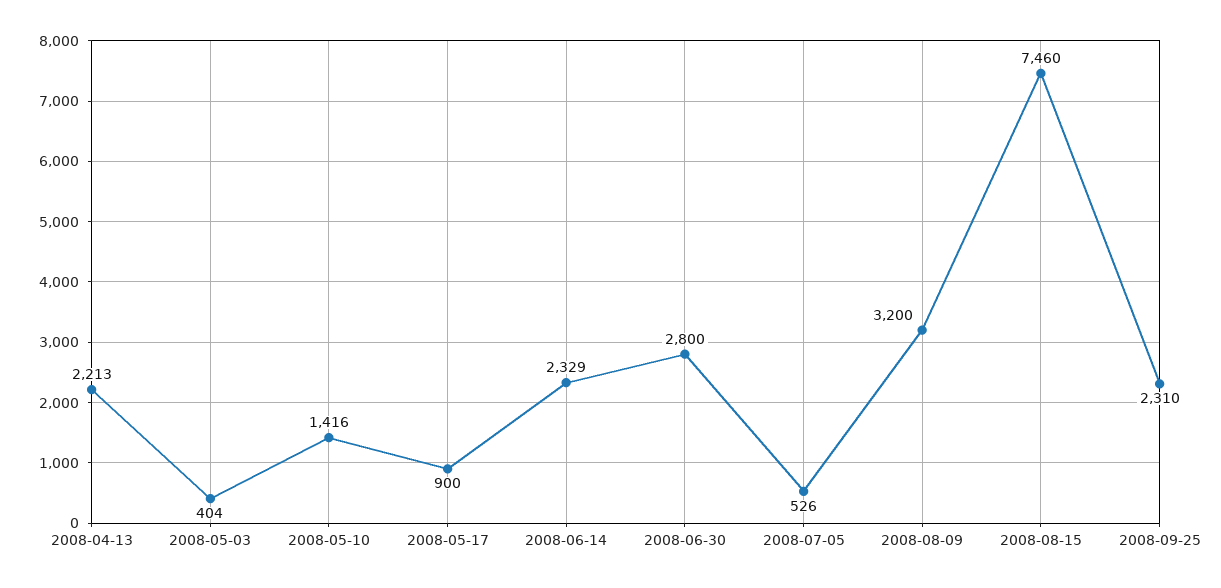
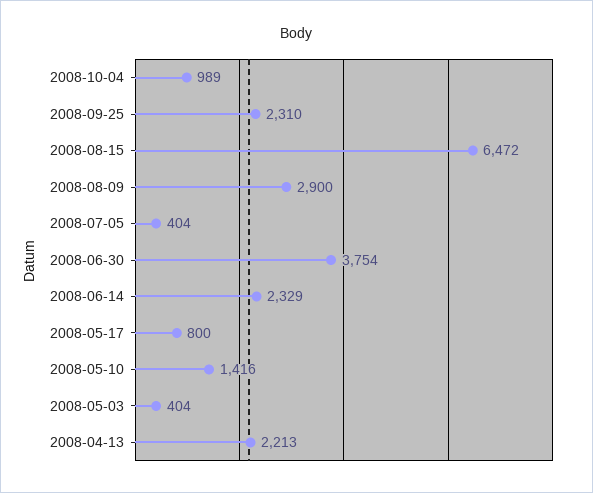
2008-05-17: 900 -> 800
2008-06-30: 2800 -> 3754
2008-07-05: 526 -> 404
2008-08-09: 3200 -> 2900
2008-08-15: 7460 -> 6472
2008-10-04: none -> 989

